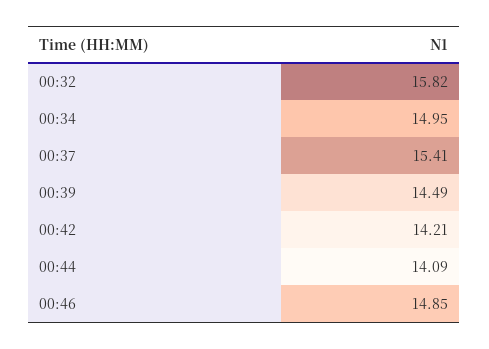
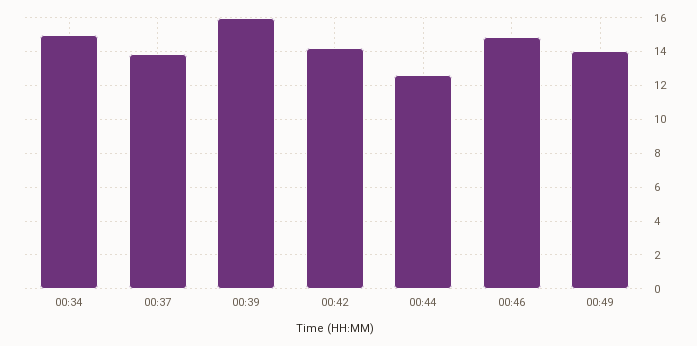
00:32: 15.82 -> none
00:37: 15.41 -> 14
00:39: 14.49 -> 16
00:44: 14.09 -> 12.5
00:49: none -> 14

